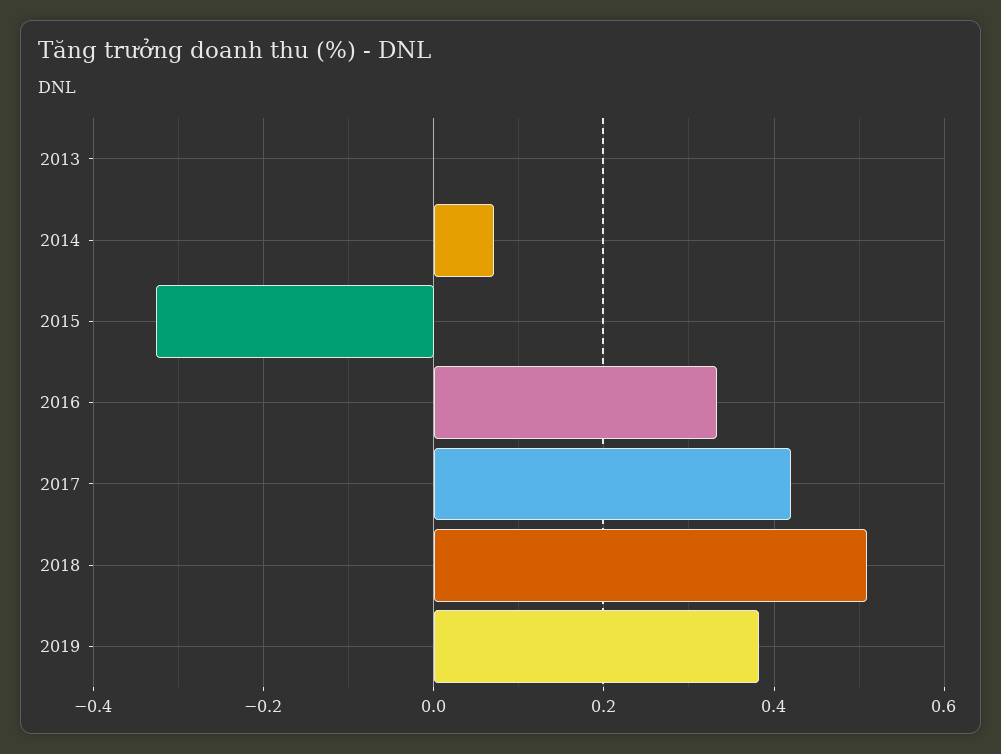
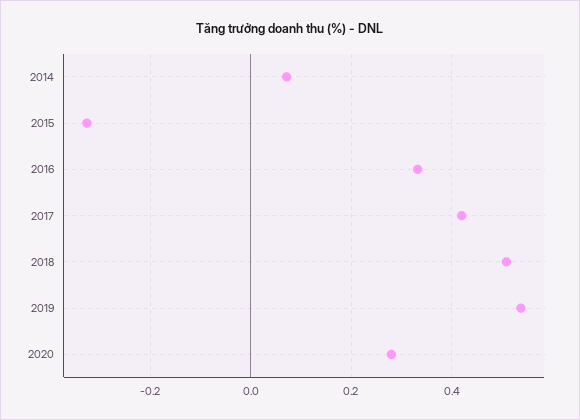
2013: 0 -> none
2019: 0.38 -> 0.54
2020: none -> 0.28

